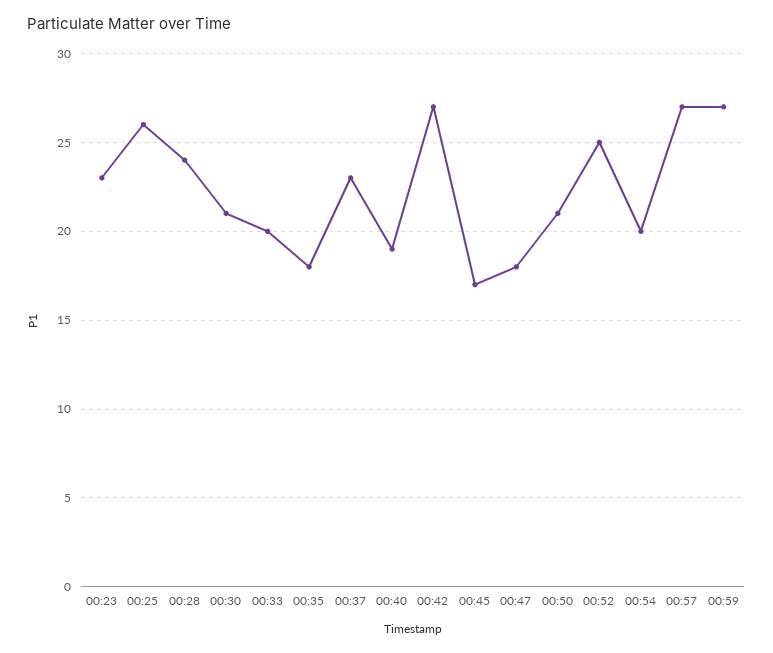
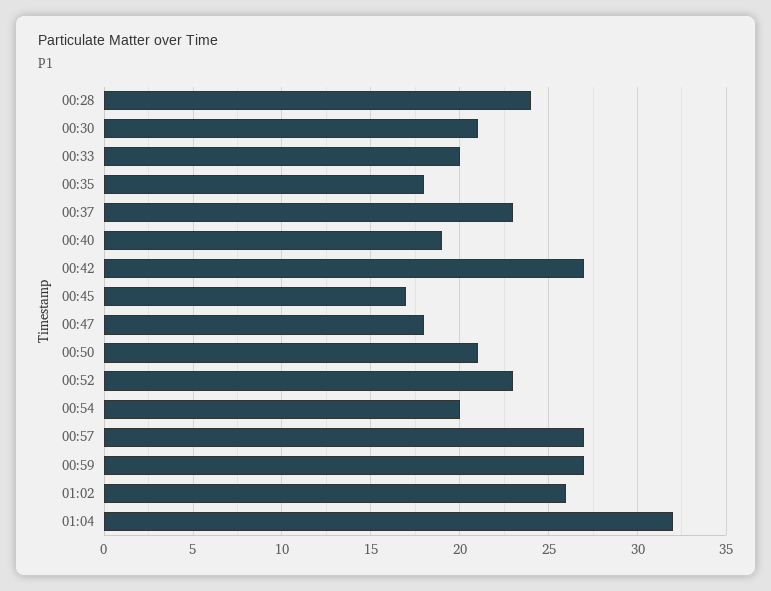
00:23: 23 -> none
00:25: 26 -> none
00:52: 25 -> 23
01:02: none -> 26
01:04: none -> 32

